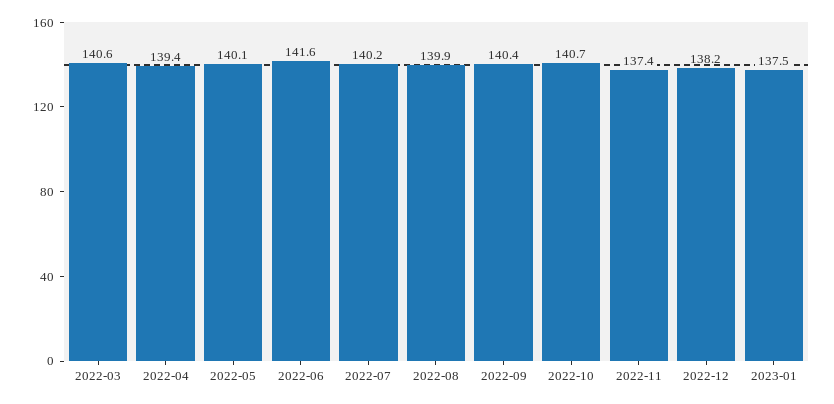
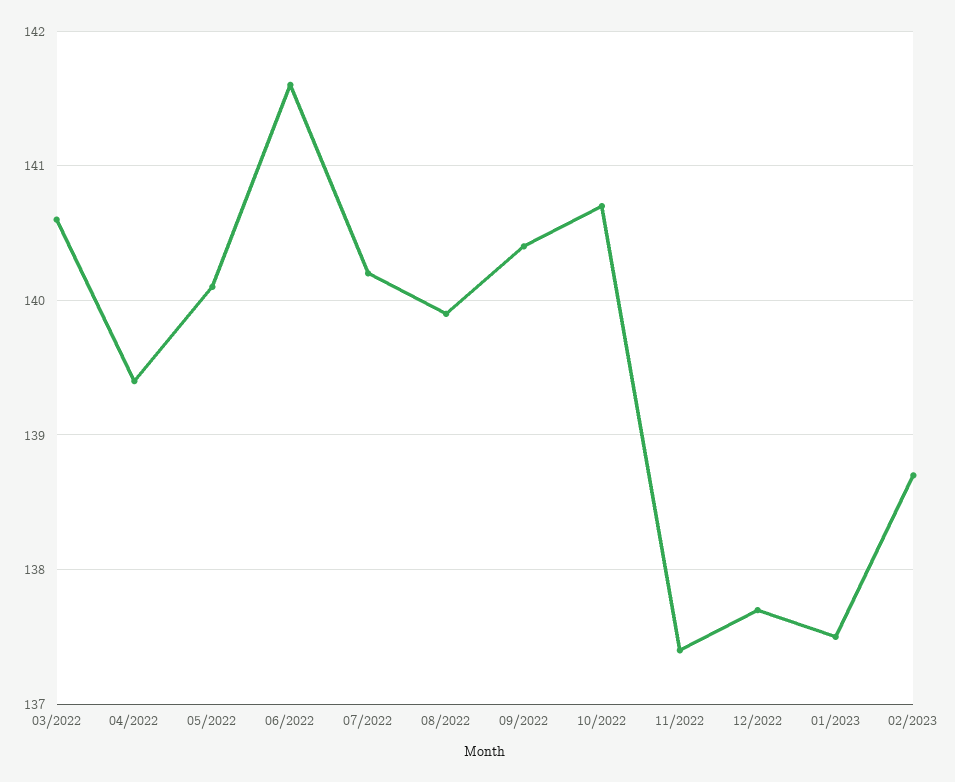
2022-12: 138.2 -> 137.7
02/2023: none -> 138.7

